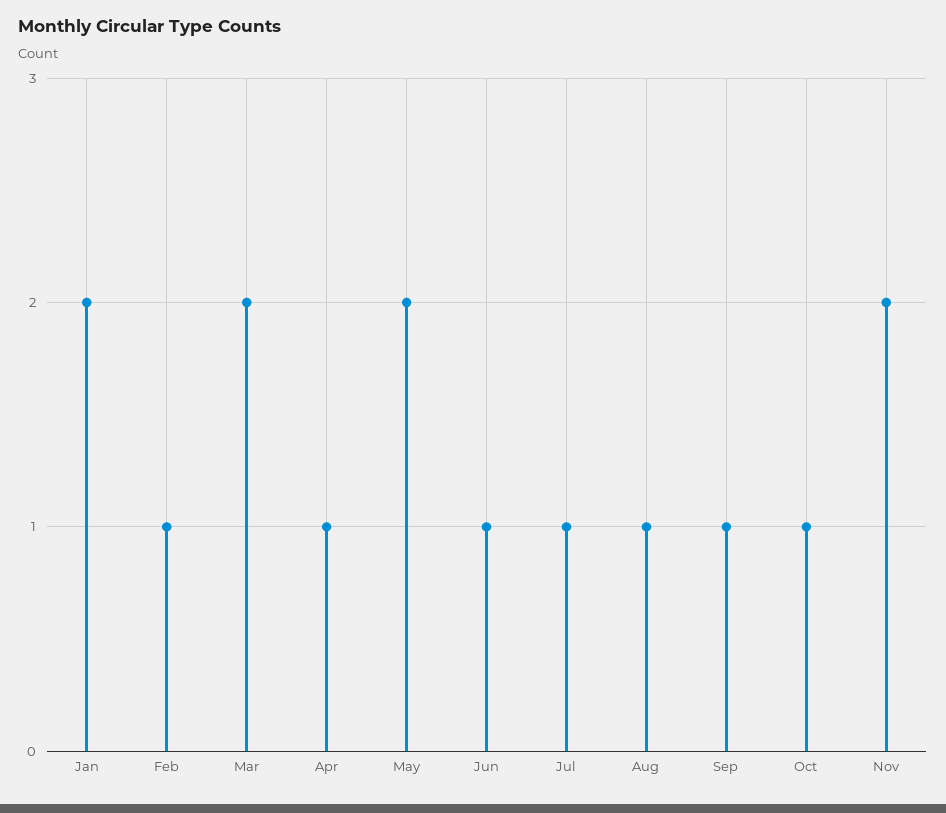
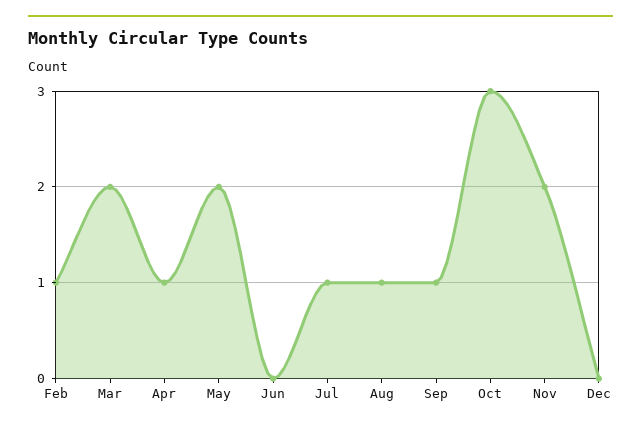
Jan: 2 -> none
Jun: 1 -> 0
Oct: 1 -> 3
Dec: none -> 0

